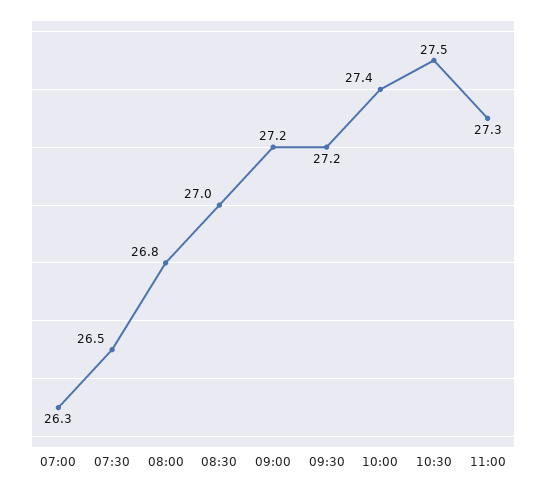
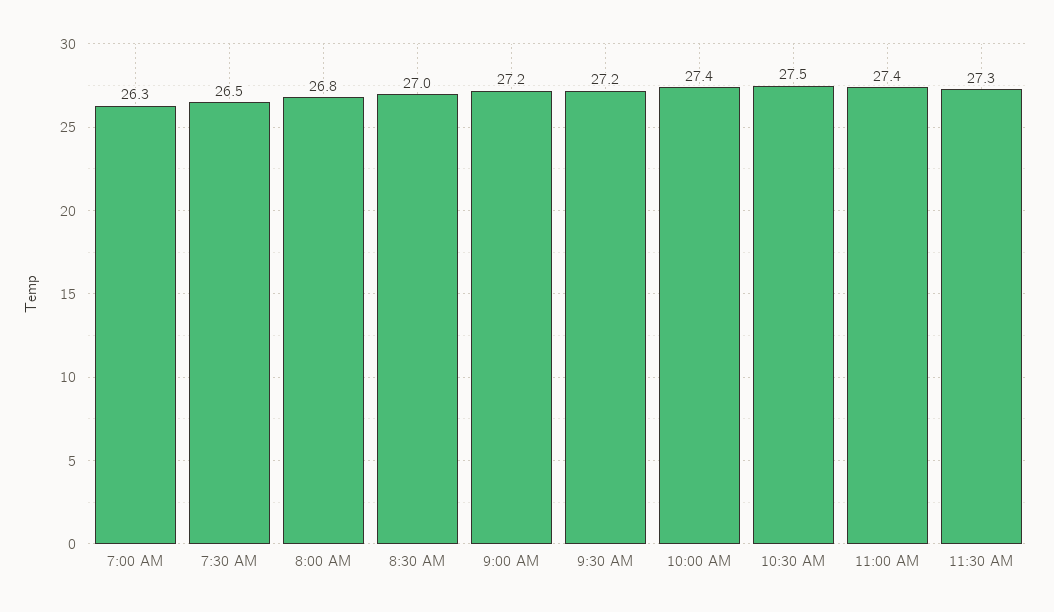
11:00: 27.3 -> 27.4
11:30 AM: none -> 27.3

